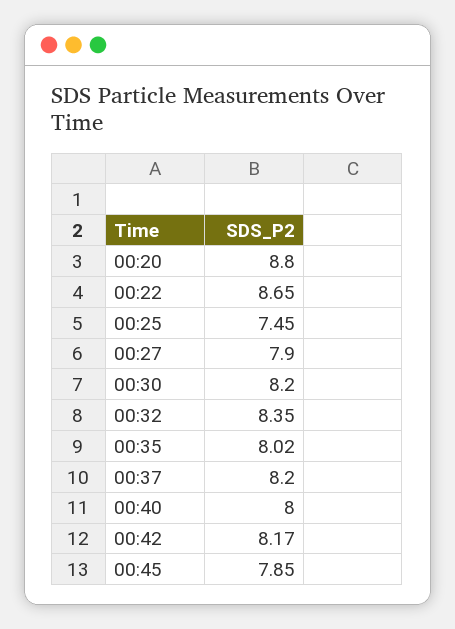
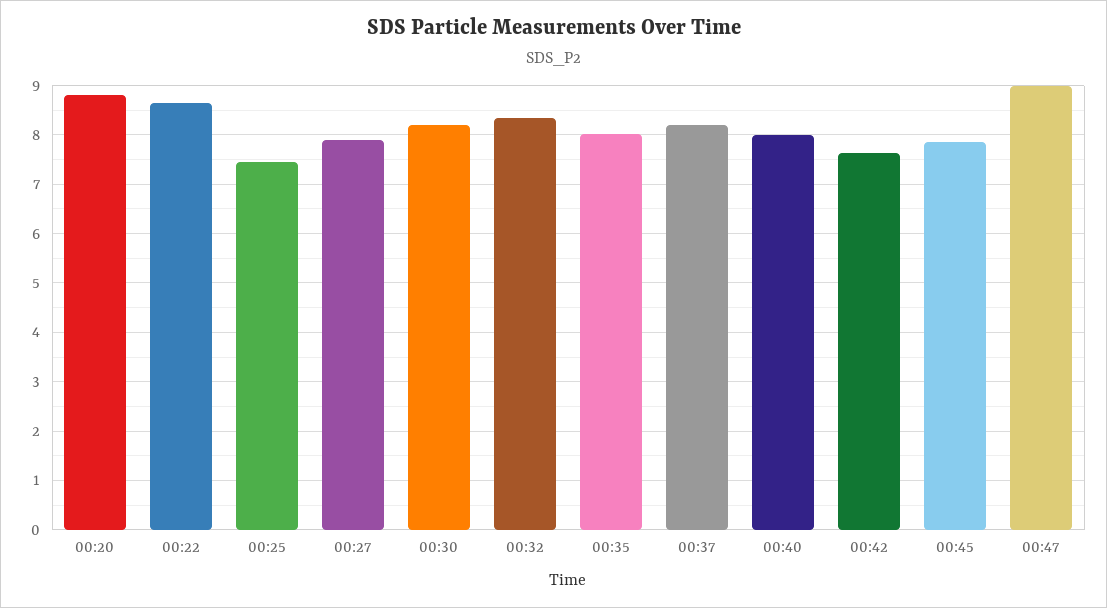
00:42: 8.17 -> 7.6
00:47: none -> 9

